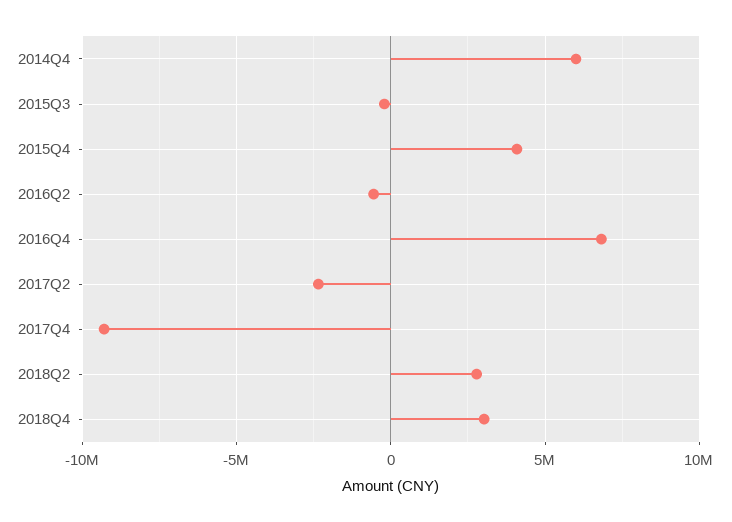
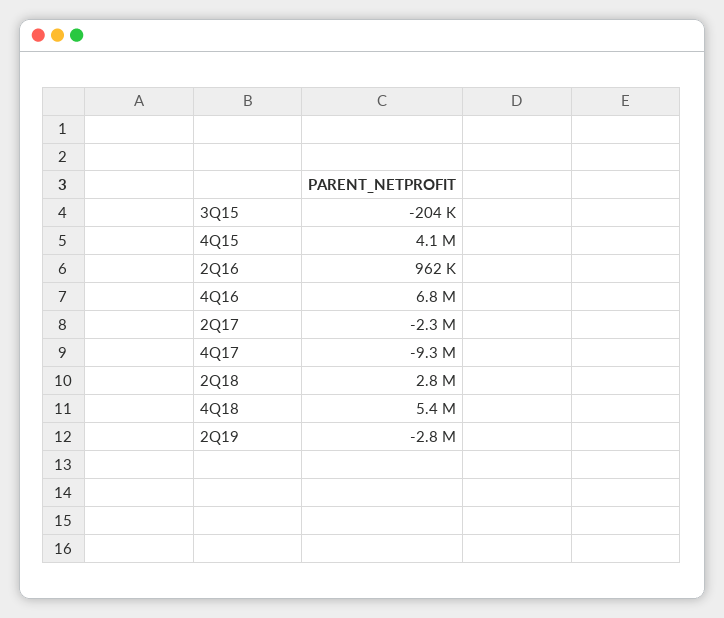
2014Q4: 6000000 -> none
2016Q2: -500000 -> 962000
2018Q4: 3000000 -> 5400000
2Q19: none -> -2800000

